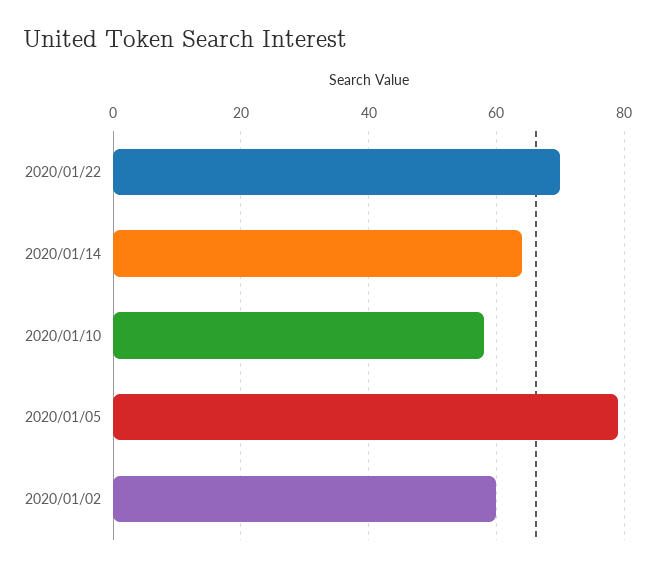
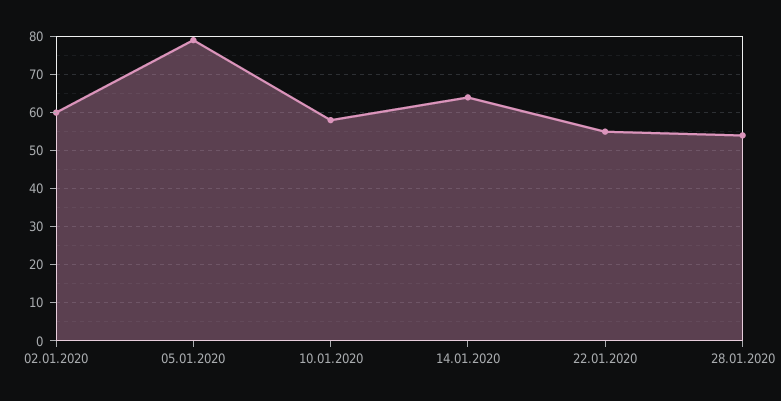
2020/01/22: 70 -> 55
28.01.2020: none -> 55

